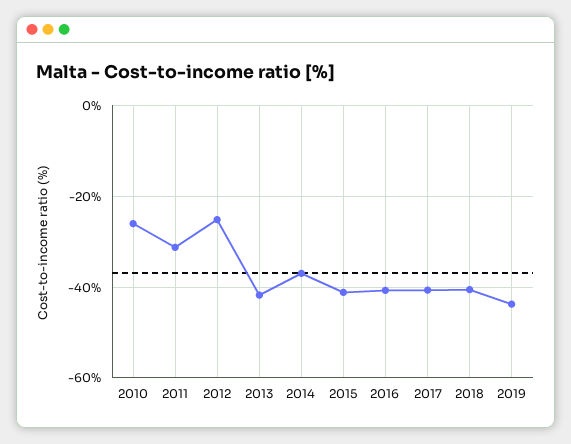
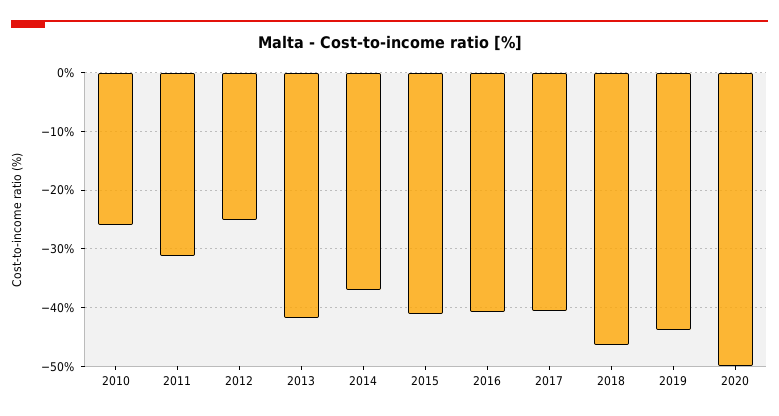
2018: -40 -> -46
2020: none -> -50

